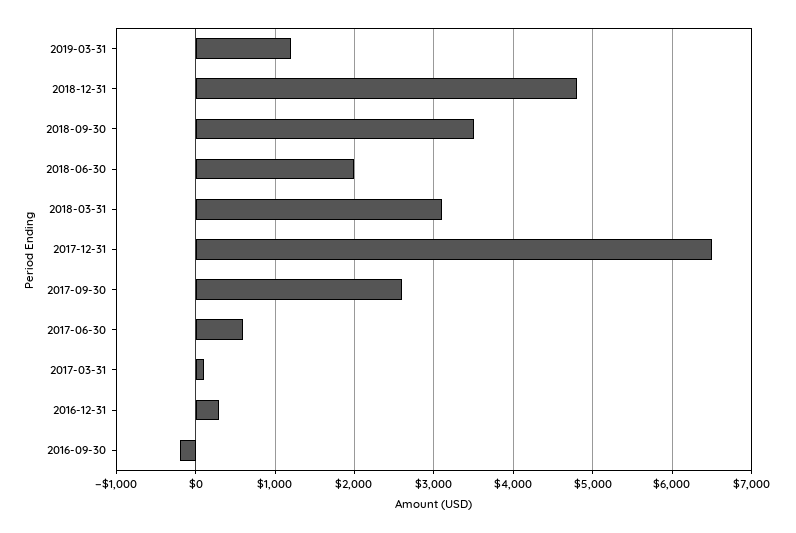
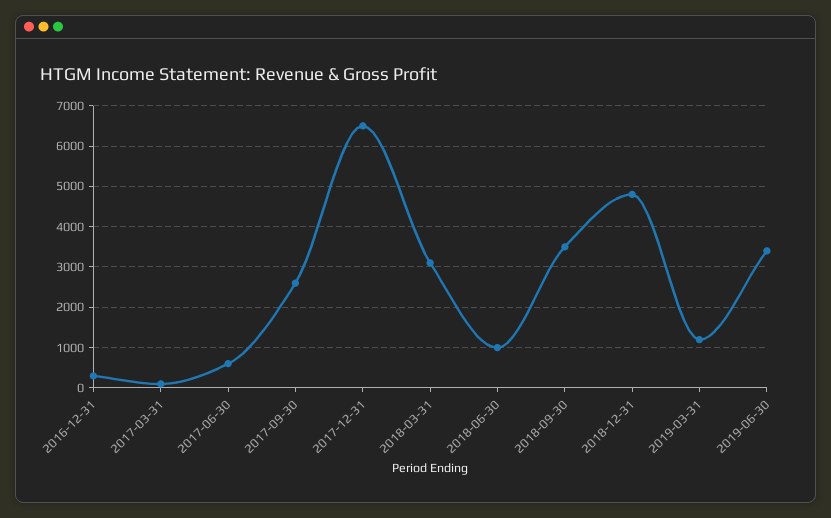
2018-06-30: 2000 -> 1000
2016-09-30: -200 -> none
2019-06-30: none -> 3400

